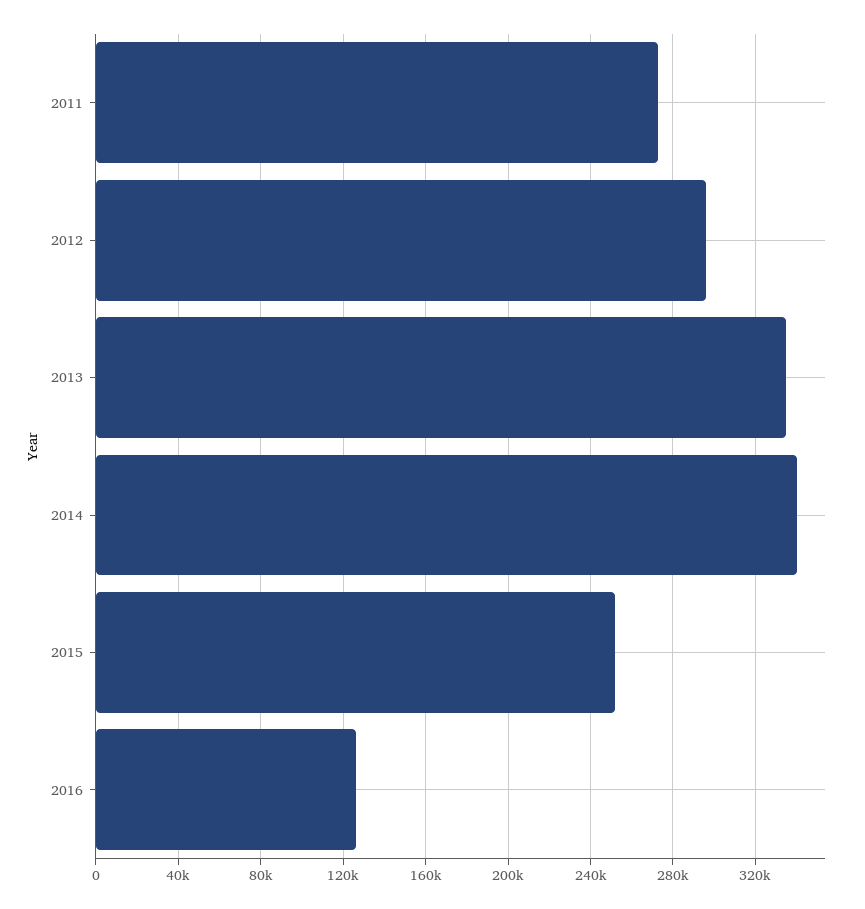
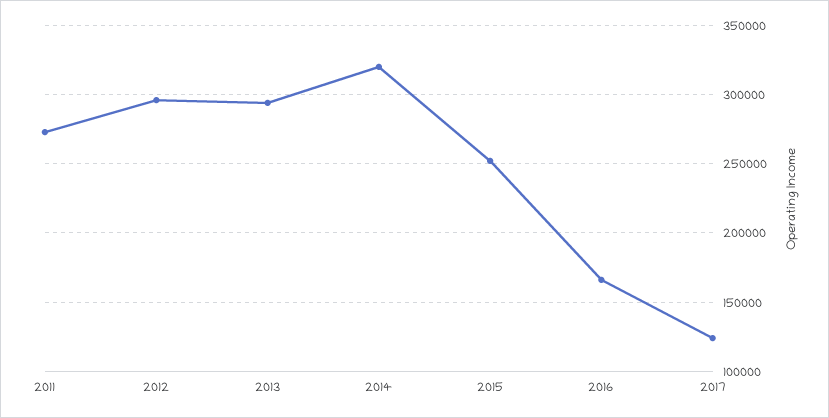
2013: 335000 -> 295000
2014: 340000 -> 320000
2016: 125000 -> 165000
2017: none -> 125000

